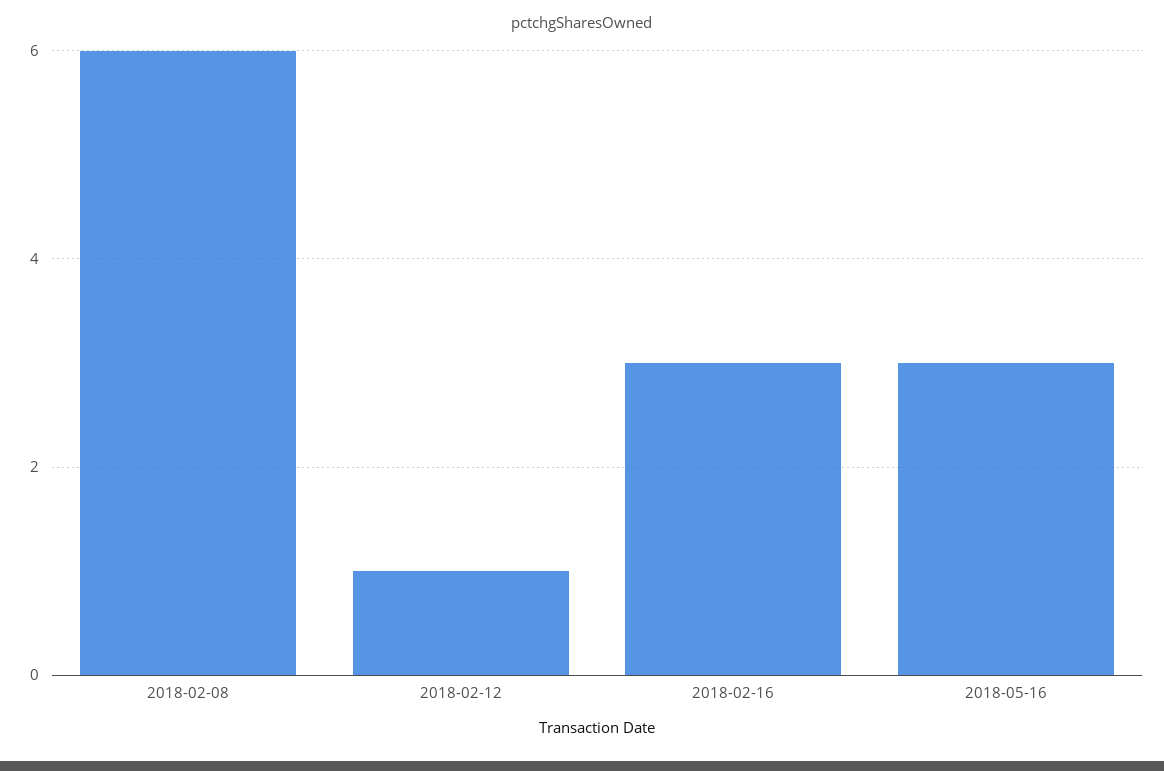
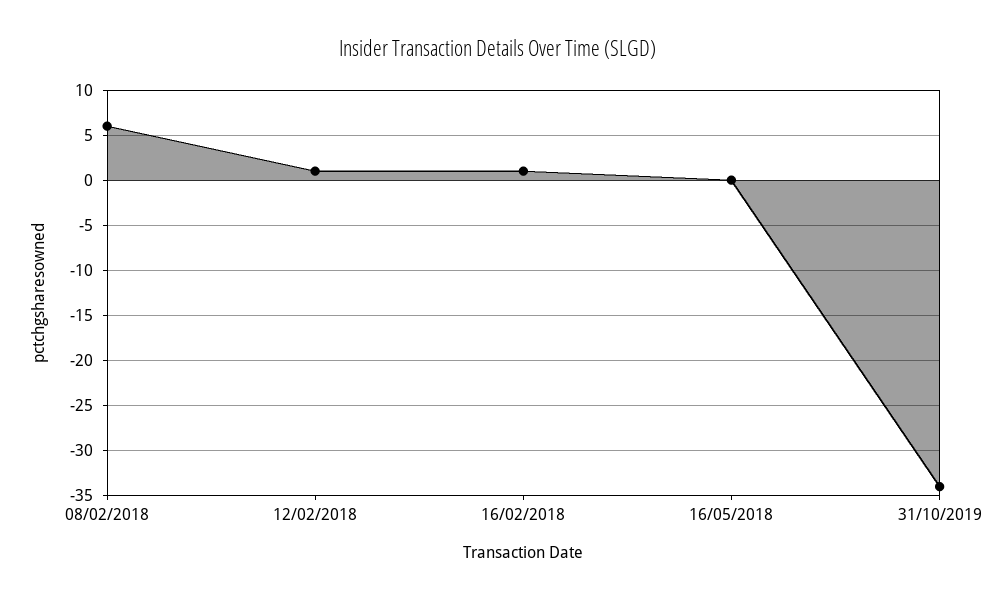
2018-02-16: 3 -> 1
2018-05-16: 3 -> 0
31/10/2019: none -> -34

